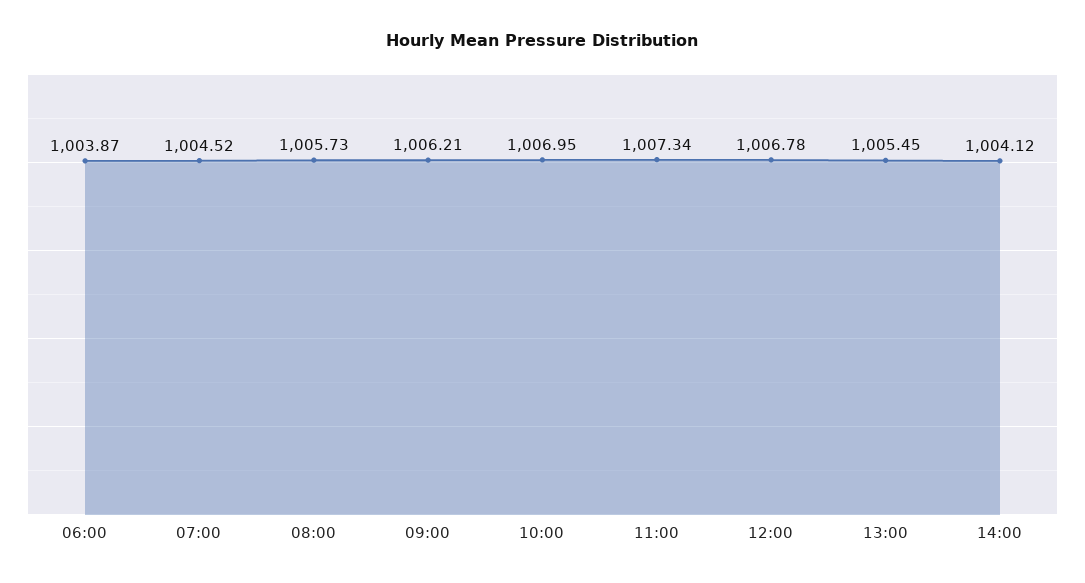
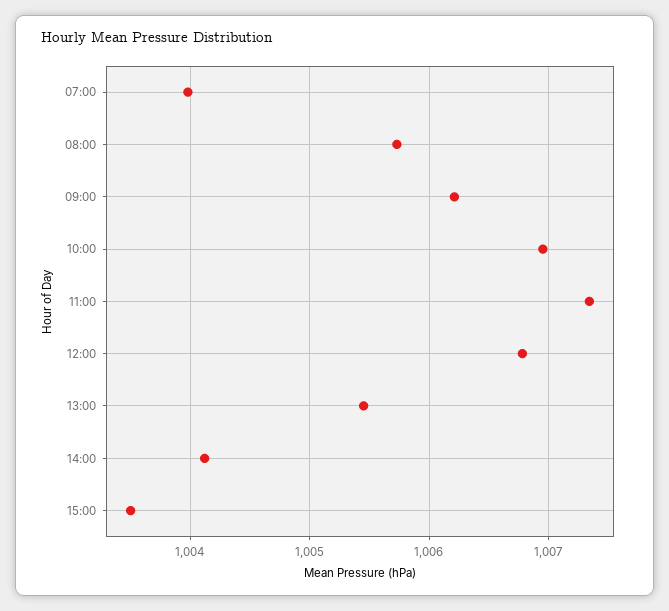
06:00: 1003.87 -> none
07:00: 1004.52 -> 1004
15:00: none -> 1003.5

